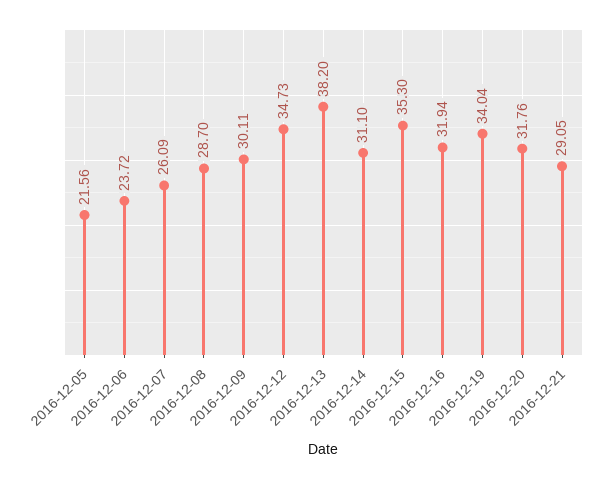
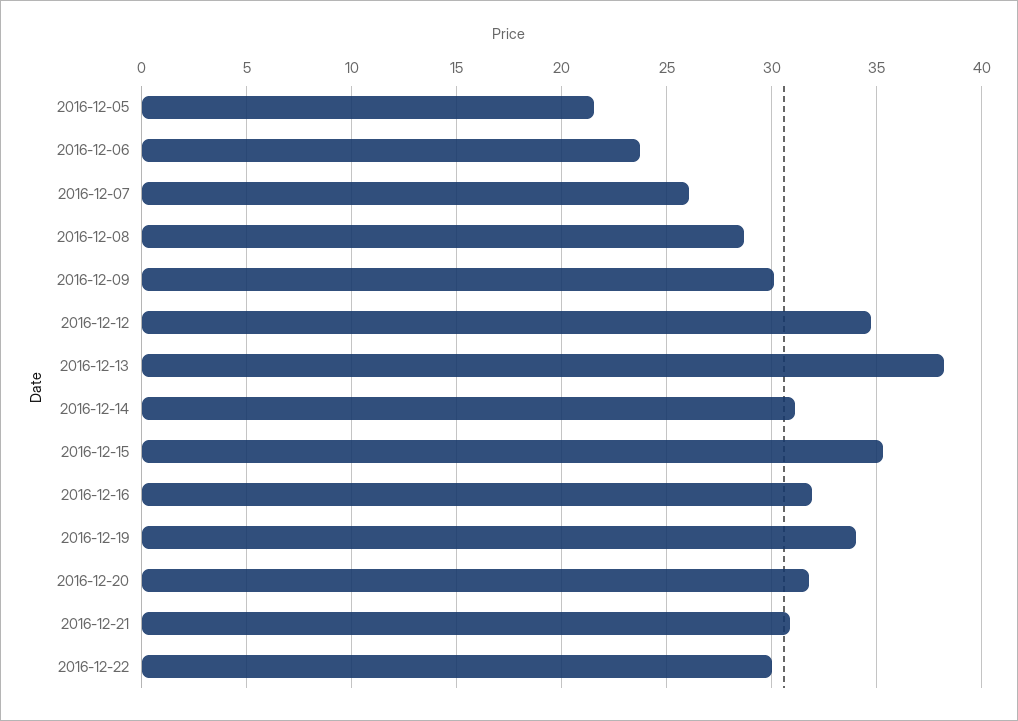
2016-12-21: 29.05 -> 31
2016-12-22: none -> 30

